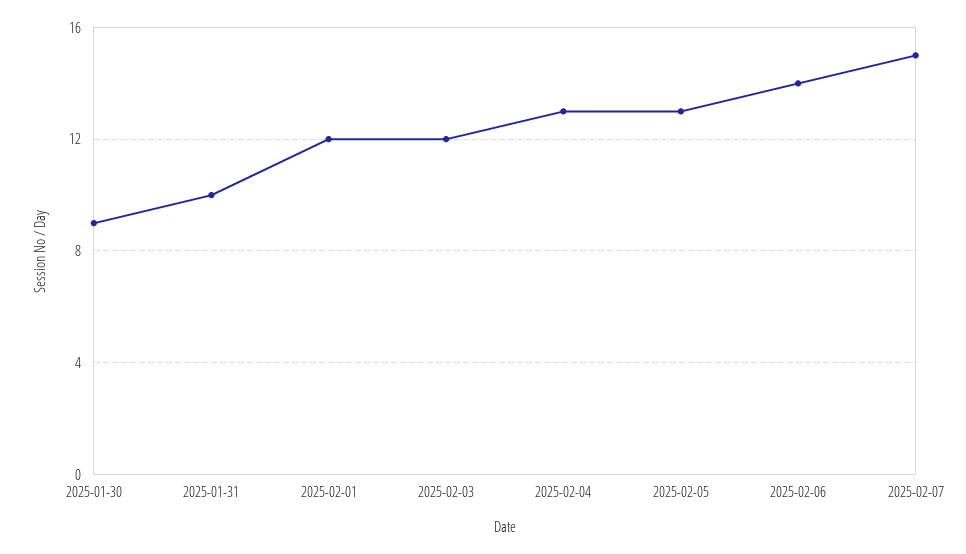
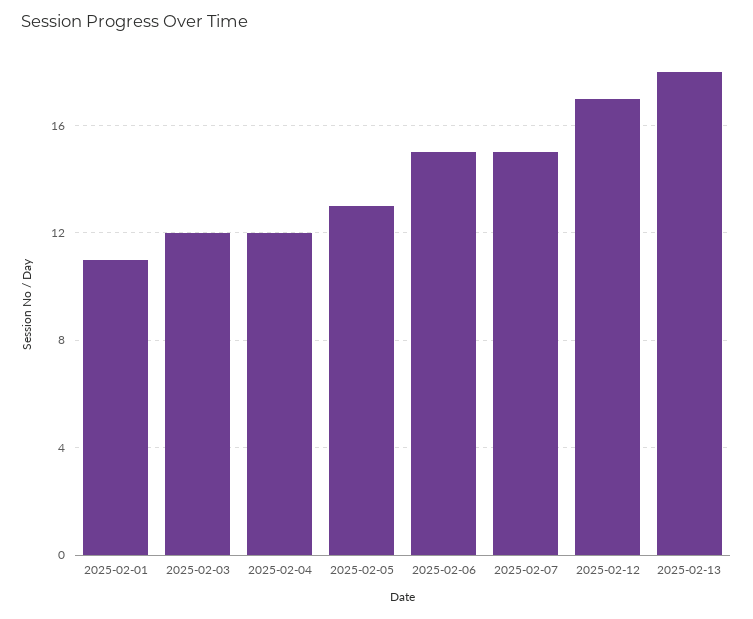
2025-01-30: 9 -> none
2025-01-31: 10 -> none
2025-02-01: 12 -> 11
2025-02-04: 13 -> 12
2025-02-06: 14 -> 15
2025-02-12: none -> 17
2025-02-13: none -> 18

